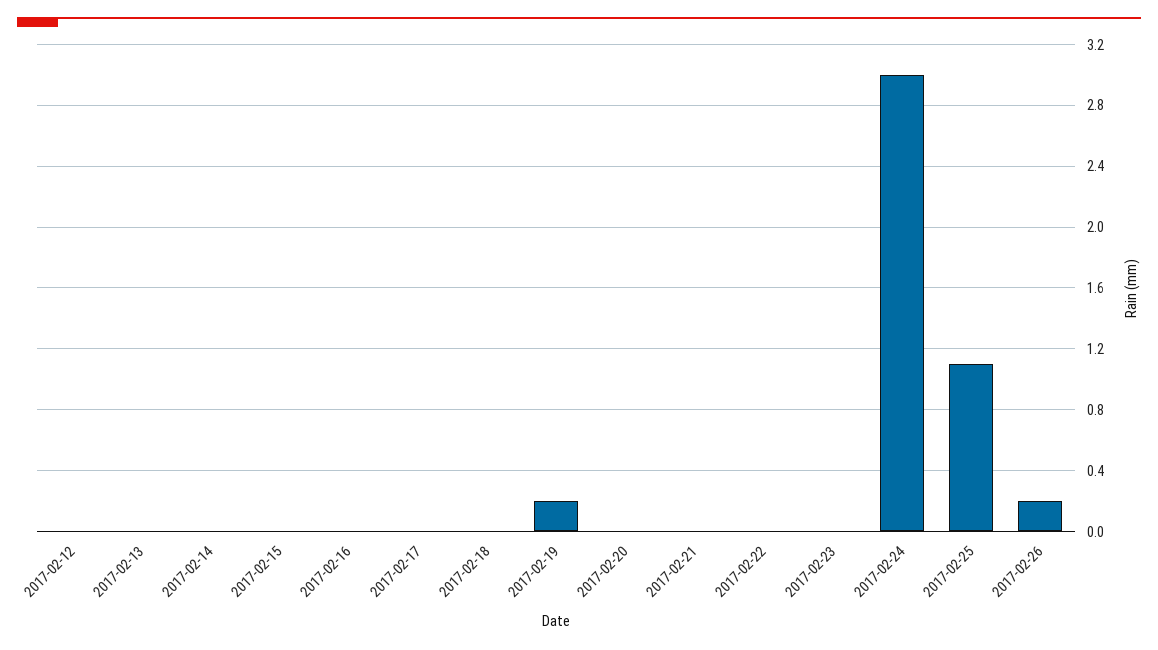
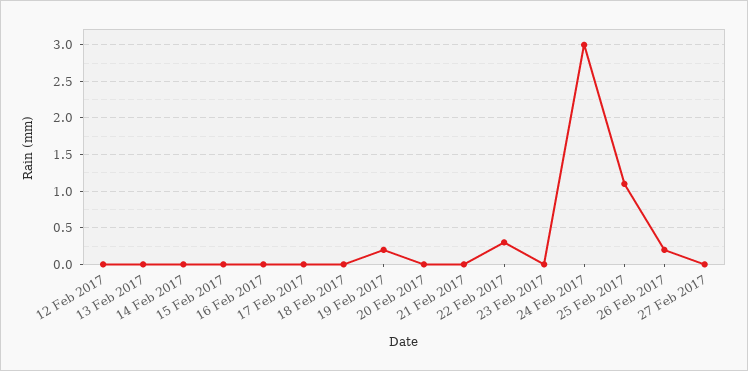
2017-02-22: 0 -> 0.3
27 Feb 2017: none -> 0

